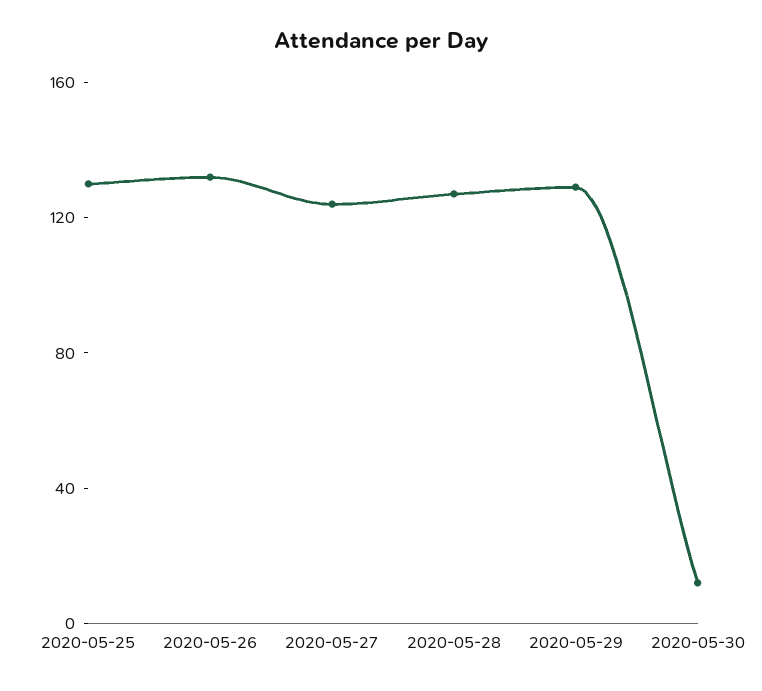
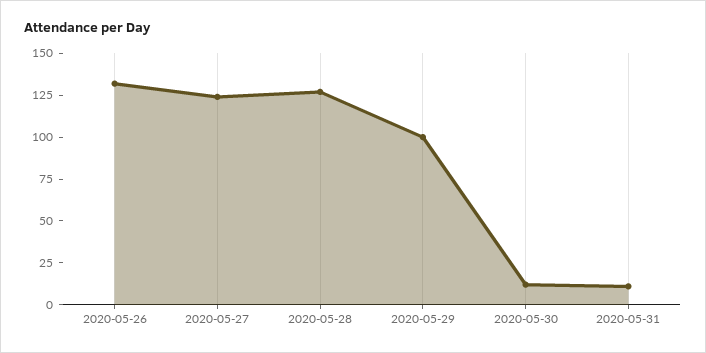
2020-05-25: 130 -> none
2020-05-29: 130 -> 100
2020-05-31: none -> 10

